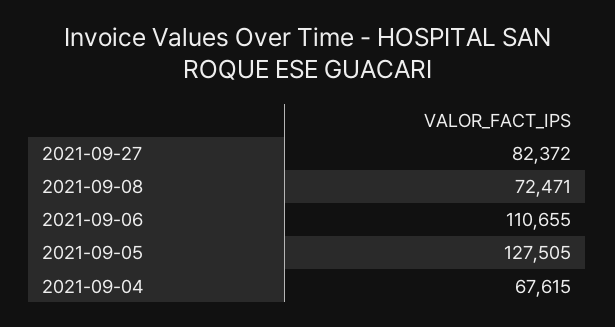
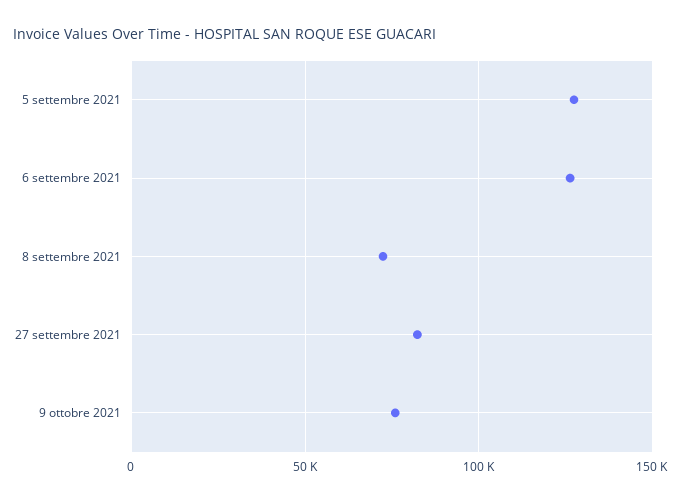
2021-09-06: 110655 -> 125000
2021-09-04: 67615 -> none
9 ottobre 2021: none -> 75000

